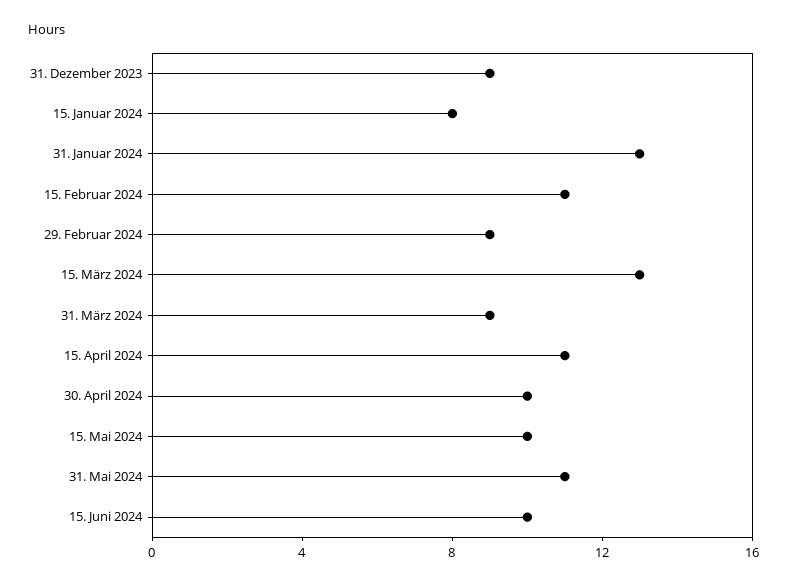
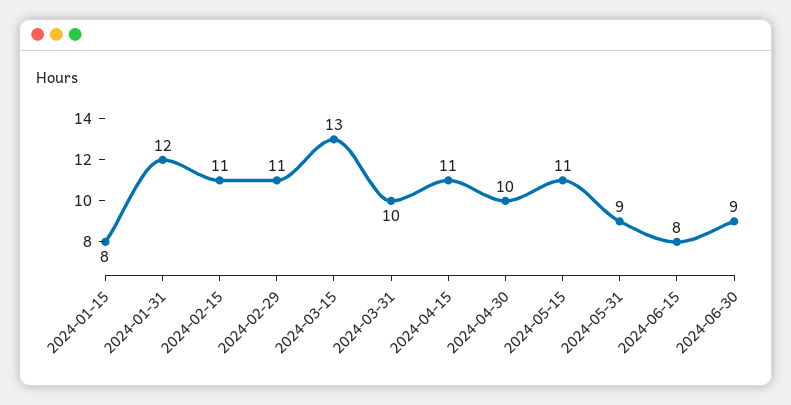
31. Dezember 2023: 9 -> none
31. Januar 2024: 13 -> 12
29. Februar 2024: 9 -> 11
31. März 2024: 9 -> 10
15. Mai 2024: 10 -> 11
31. Mai 2024: 11 -> 9
15. Juni 2024: 10 -> 8
2024-06-30: none -> 9

